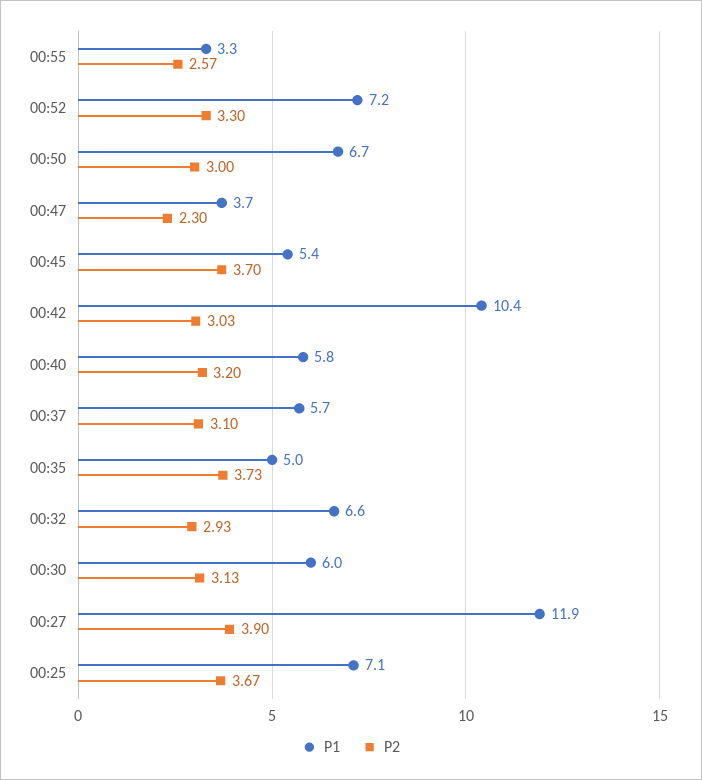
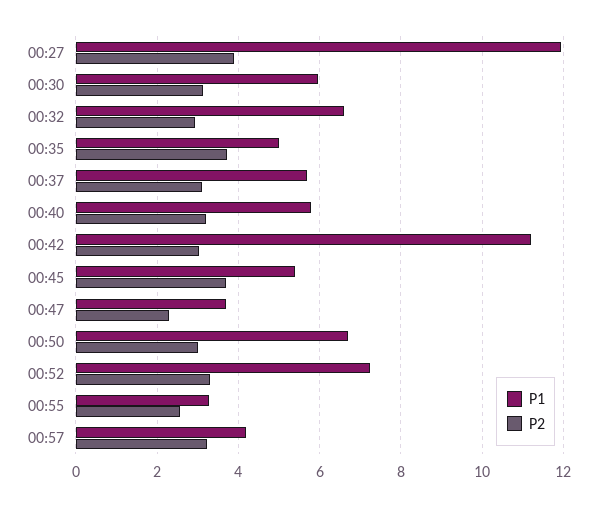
P1, 00:42: 10.4 -> 11.2
P1, 00:25: 7.1 -> none
P2, 00:25: 3.67 -> none
P1, 00:57: none -> 4.2
P2, 00:57: none -> 3.2

